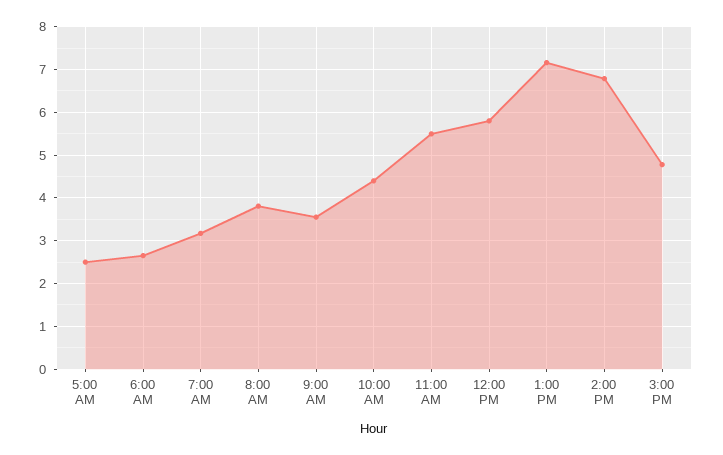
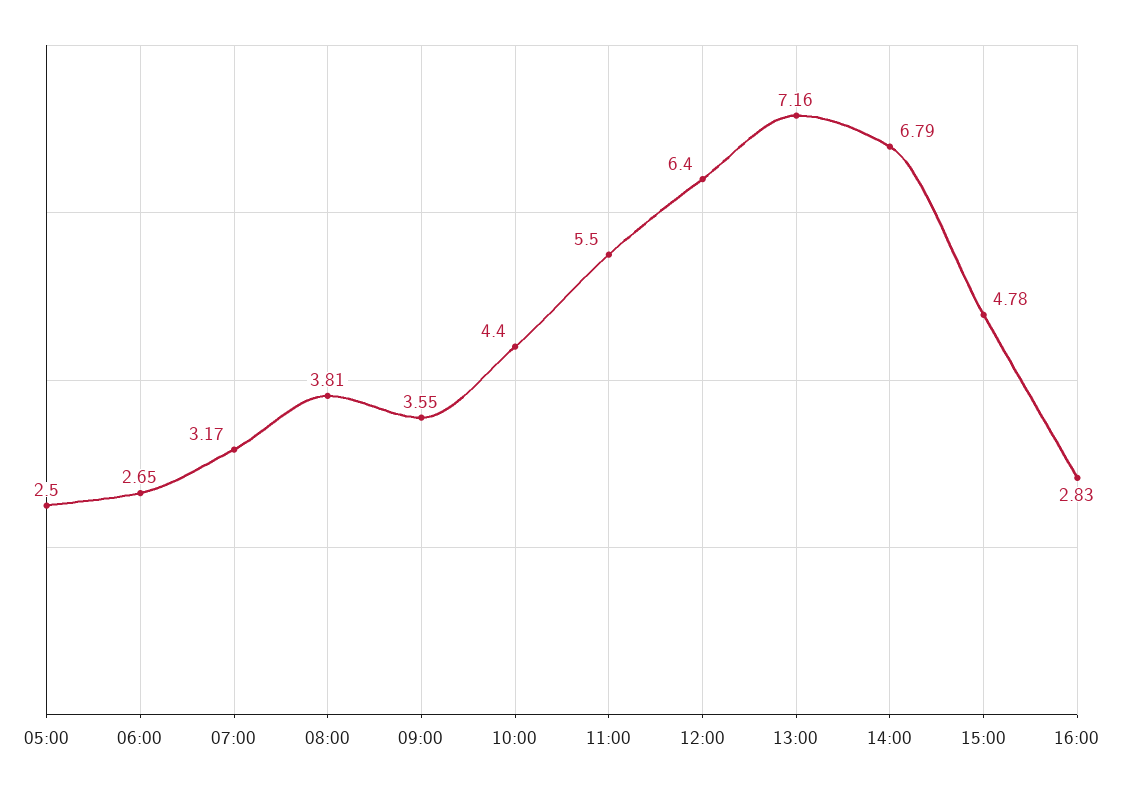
12:00 PM: 5.8 -> 6.4
16:00: none -> 2.83

